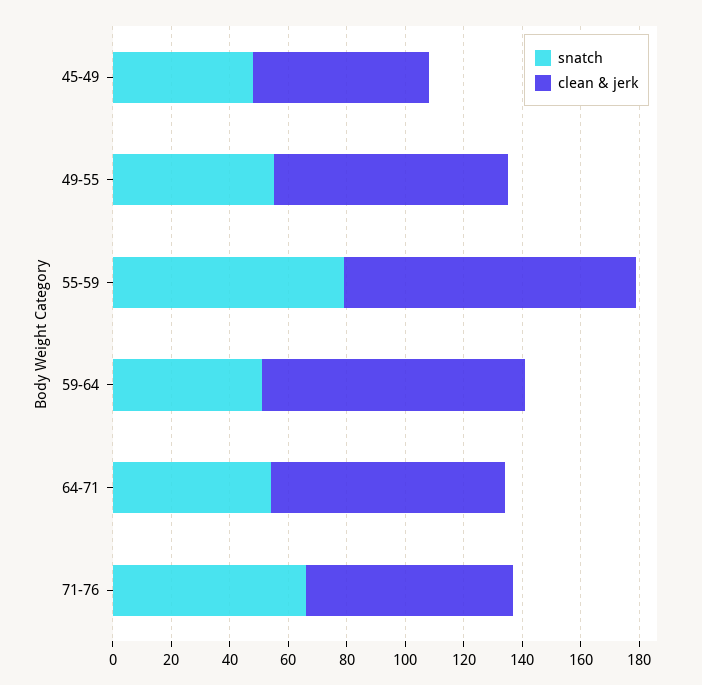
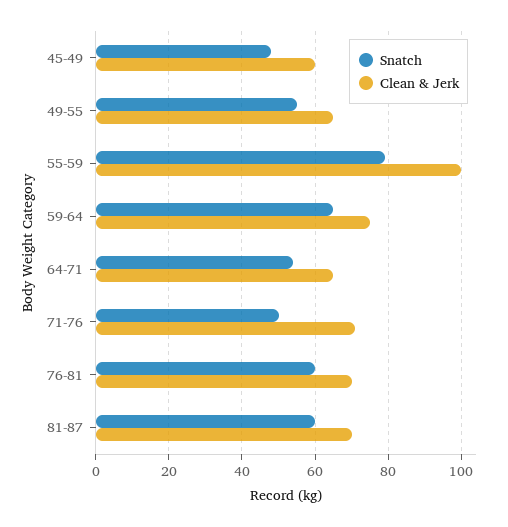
clean & jerk, 49-55: 80 -> 65
snatch, 59-64: 50 -> 65
clean & jerk, 59-64: 90 -> 75
clean & jerk, 64-71: 80 -> 65
snatch, 71-76: 65 -> 50
snatch, 76-81: none -> 60
clean & jerk, 76-81: none -> 70
snatch, 81-87: none -> 60
clean & jerk, 81-87: none -> 70

